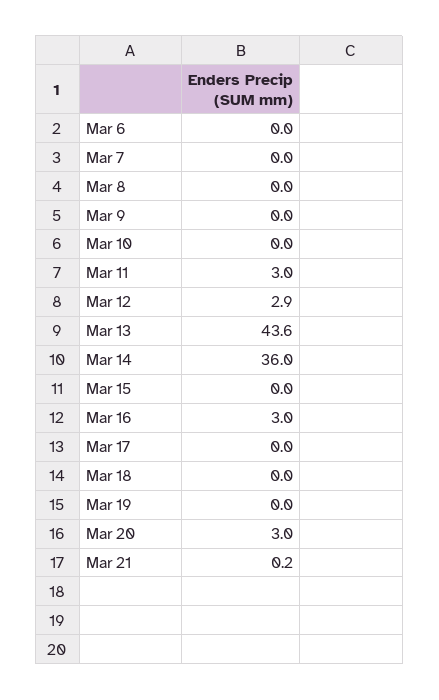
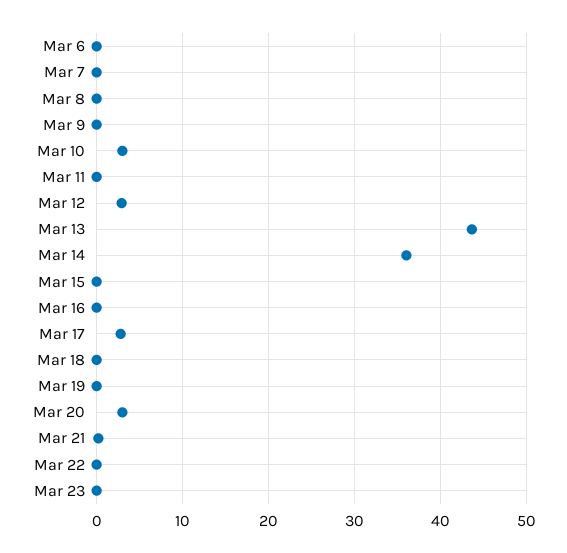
Mar 10: 0 -> 3
Mar 11: 3 -> 0
Mar 16: 3 -> 0
Mar 17: 0 -> 3
Mar 22: none -> 0
Mar 23: none -> 0

